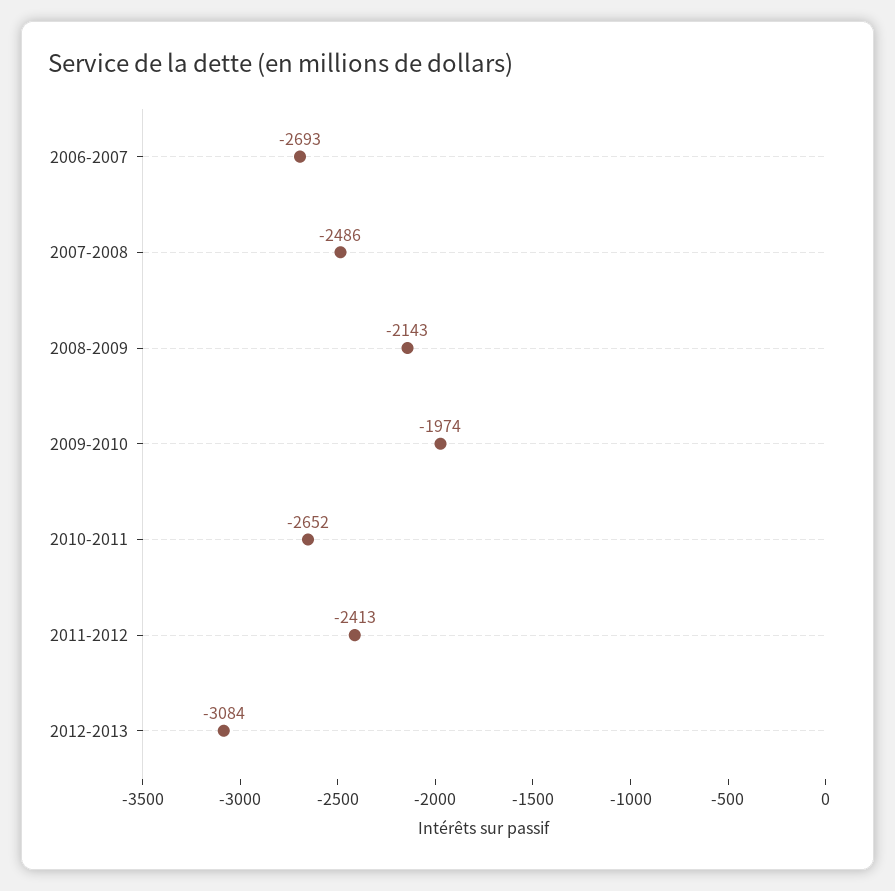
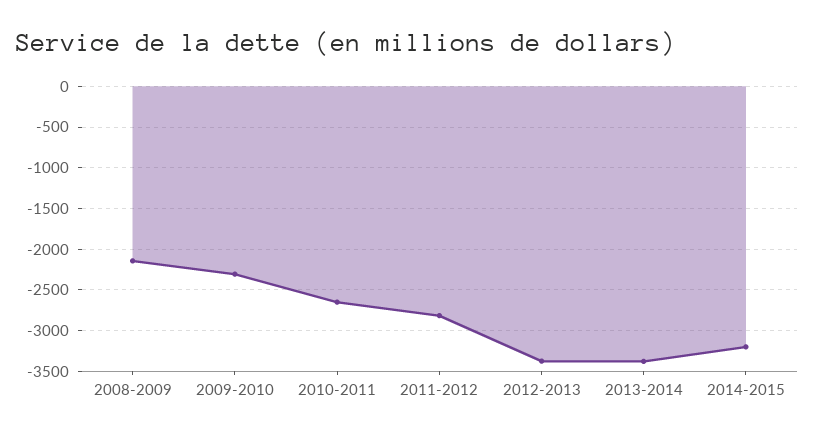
2006-2007: -2693 -> none
2007-2008: -2486 -> none
2009-2010: -1974 -> -2300
2011-2012: -2413 -> -2800
2012-2013: -3084 -> -3400
2013-2014: none -> -3400
2014-2015: none -> -3200

